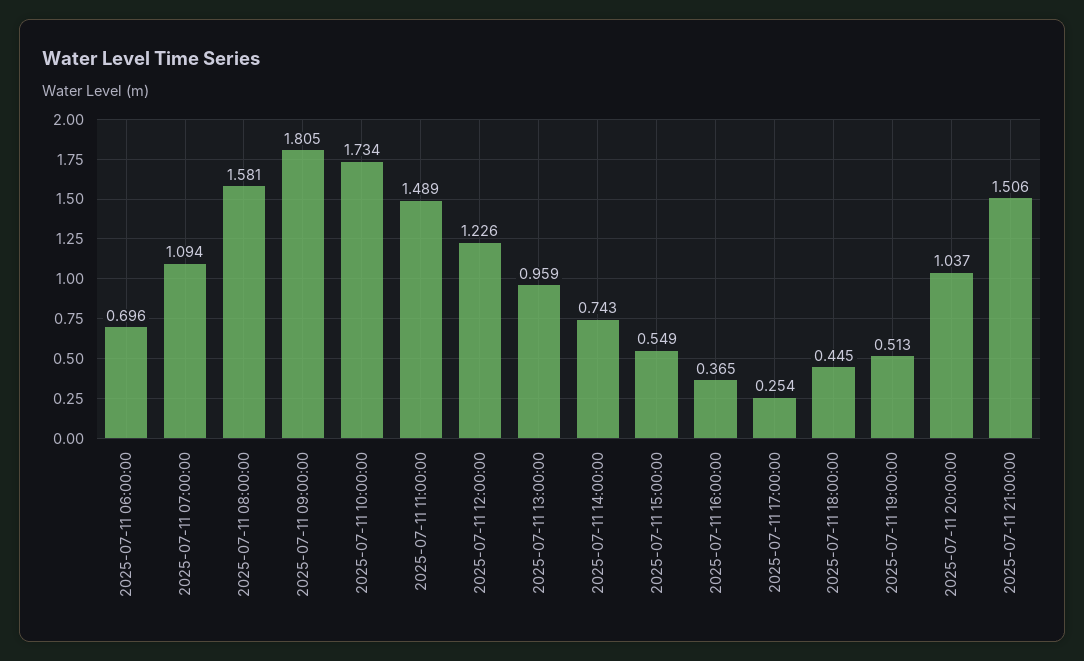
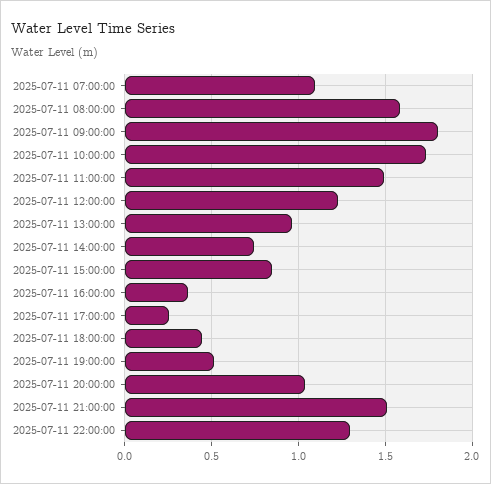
2025-07-11 06:00:00: 0.696 -> none
2025-07-11 15:00:00: 0.549 -> 0.85
2025-07-11 22:00:00: none -> 1.3

